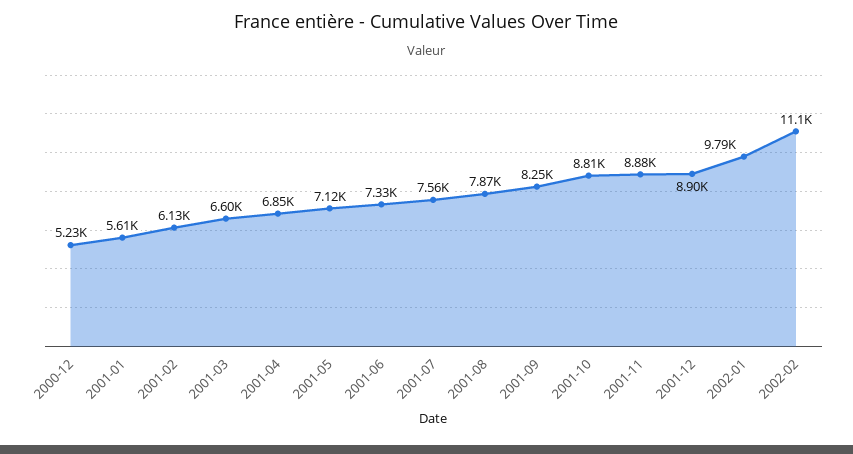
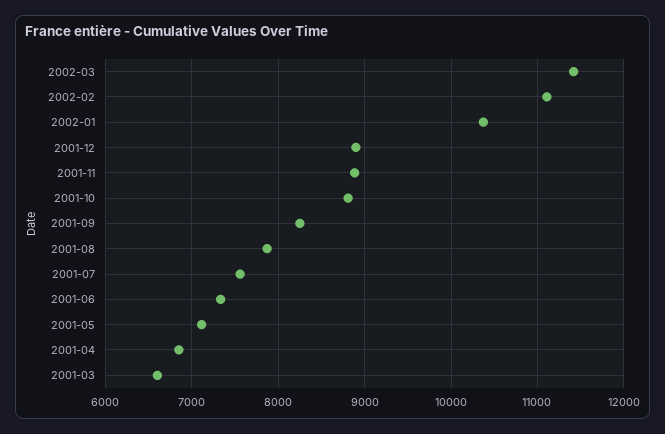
2000-12: 5230 -> none
2001-01: 5610 -> none
2001-02: 6130 -> none
2002-01: 9790 -> 10400
2002-03: none -> 11400

